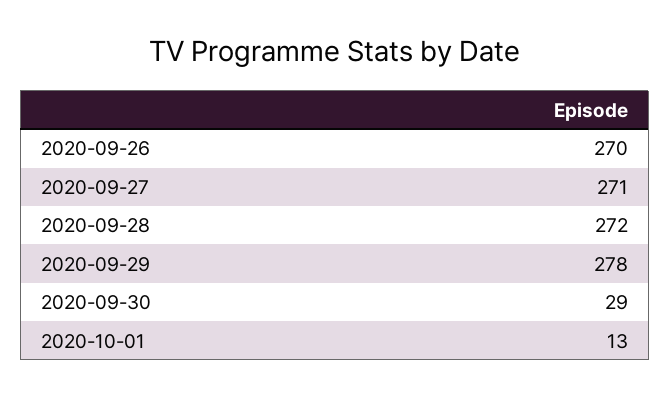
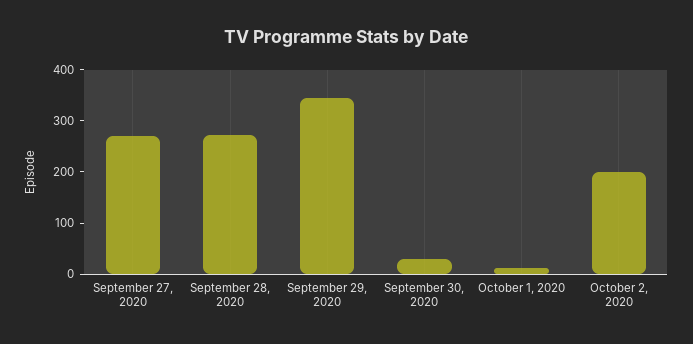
2020-09-26: 270 -> none
2020-09-29: 278 -> 340
October 2, 2020: none -> 200

